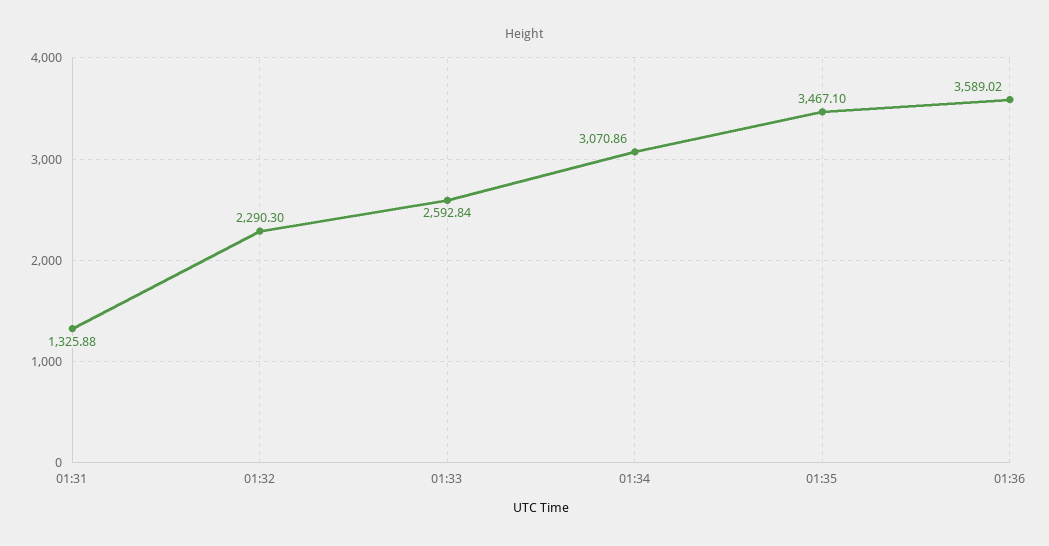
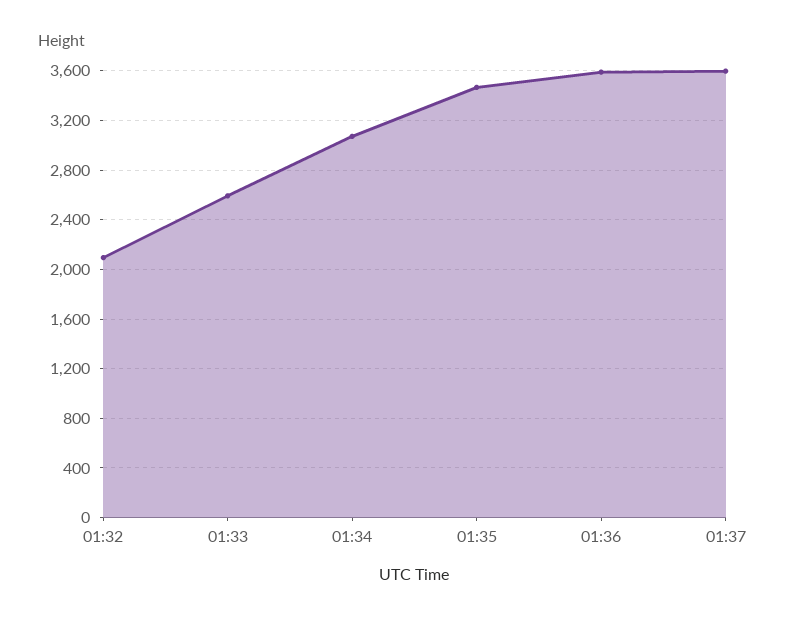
01:31: 1325.88 -> none
01:32: 2290.3 -> 2100
01:37: none -> 3600

